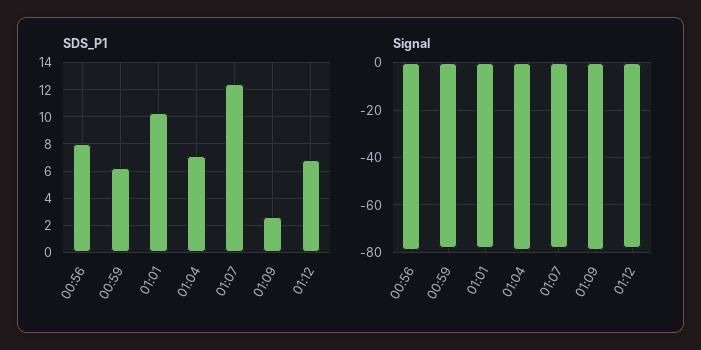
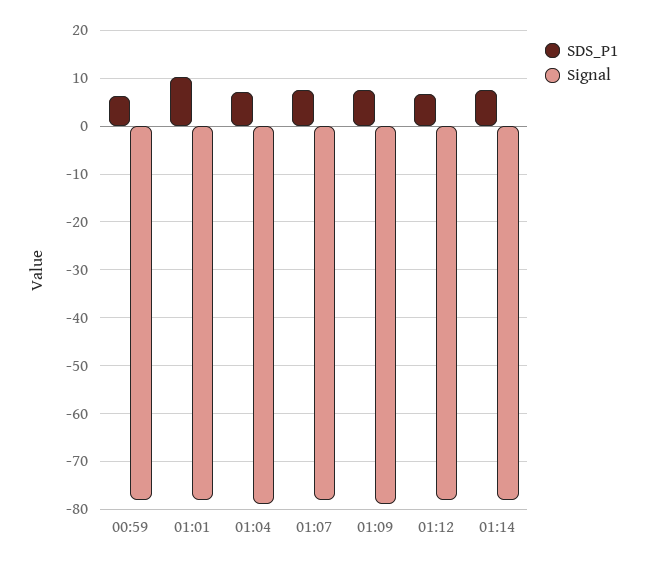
SDS_P1, 00:56: 8 -> none
SDS_P1, 01:07: 12.5 -> 8
SDS_P1, 01:09: 2.5 -> 8
Signal, 00:56: -80 -> none
SDS_P1, 01:14: none -> 8
Signal, 01:14: none -> -78

